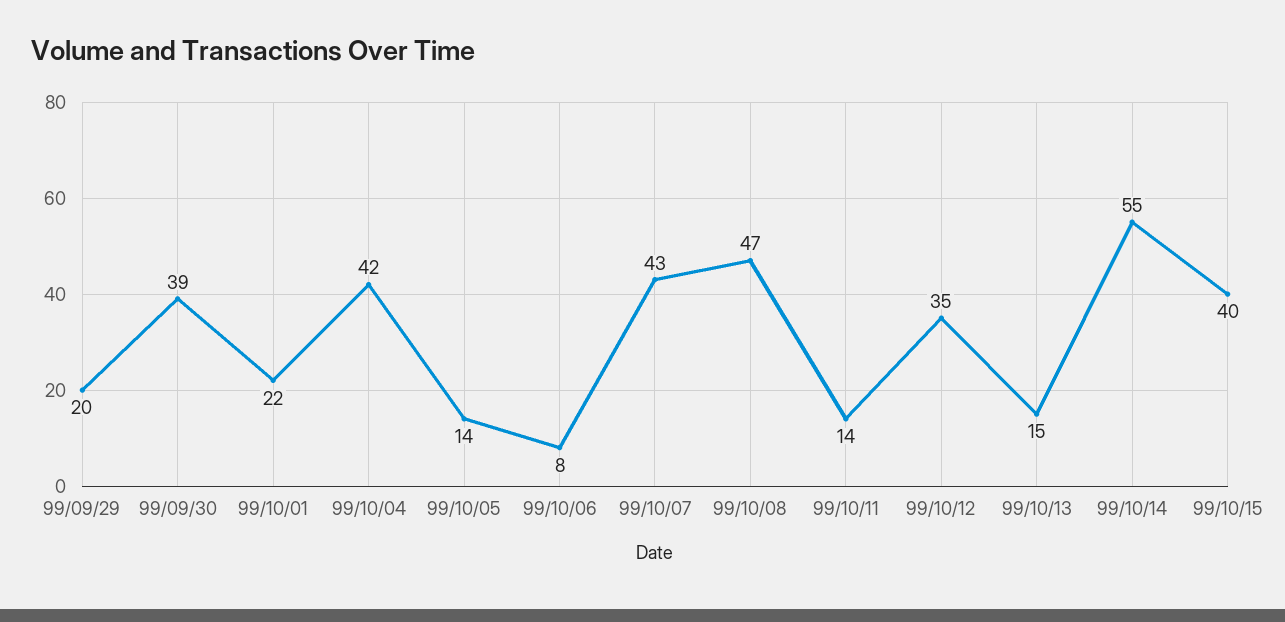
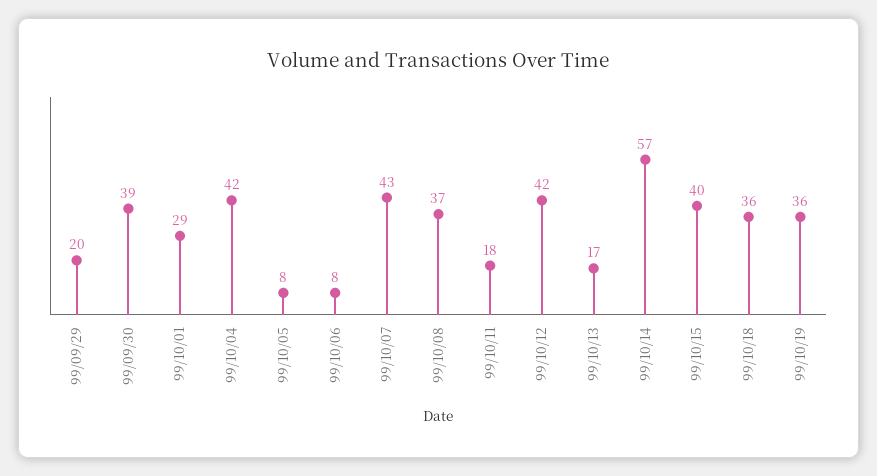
99/10/01: 22 -> 29
99/10/05: 14 -> 8
99/10/08: 47 -> 37
99/10/11: 14 -> 18
99/10/12: 35 -> 42
99/10/13: 15 -> 17
99/10/14: 55 -> 57
99/10/18: none -> 36
99/10/19: none -> 36

